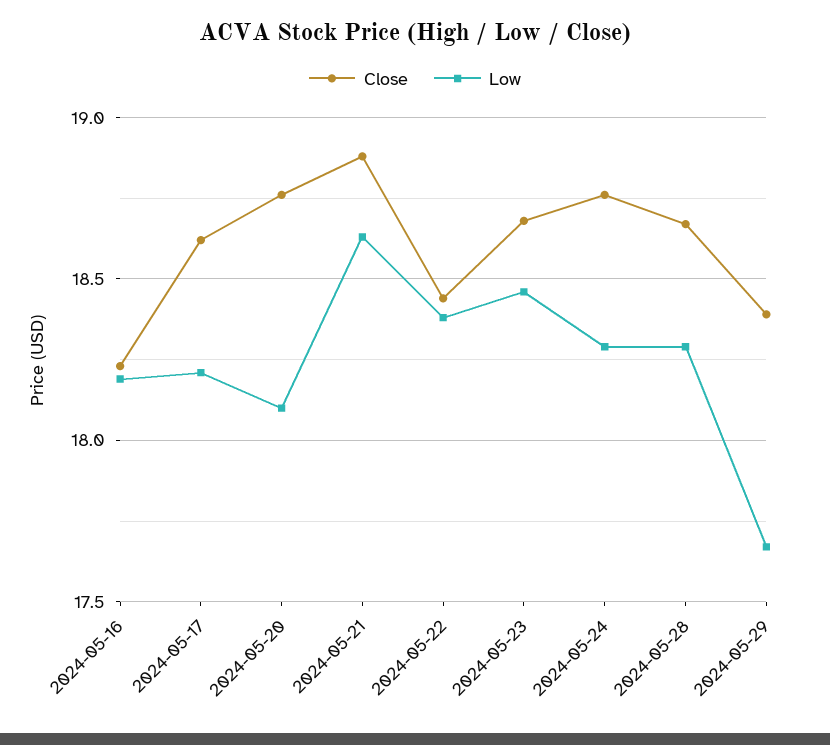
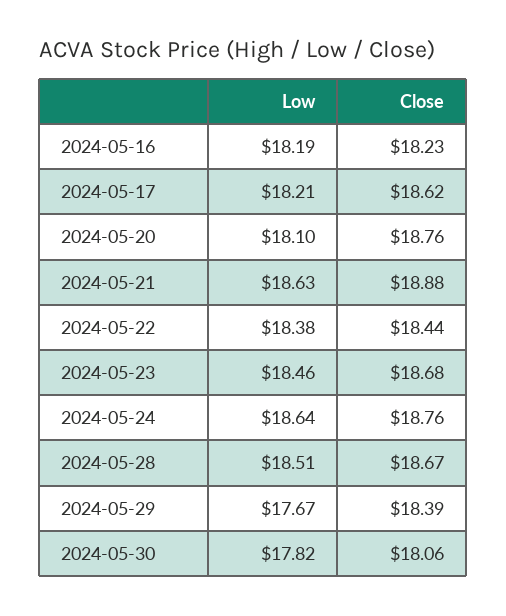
Low, 2024-05-24: 18.3 -> 18.64
Low, 2024-05-28: 18.3 -> 18.51
Low, 2024-05-30: none -> 17.82
Close, 2024-05-30: none -> 18.06

